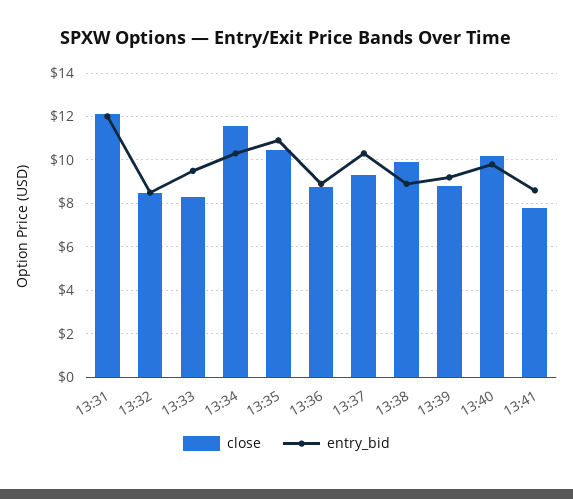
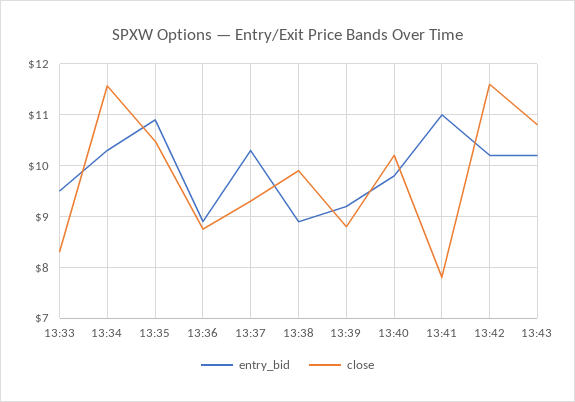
close, 13:31: 12 -> none
entry_bid, 13:31: 12 -> none
close, 13:32: 8.5 -> none
entry_bid, 13:32: 8.5 -> none
entry_bid, 13:41: 8.5 -> 11
entry_bid, 13:42: none -> 10.2
close, 13:42: none -> 11.6
entry_bid, 13:43: none -> 10.2
close, 13:43: none -> 10.8

